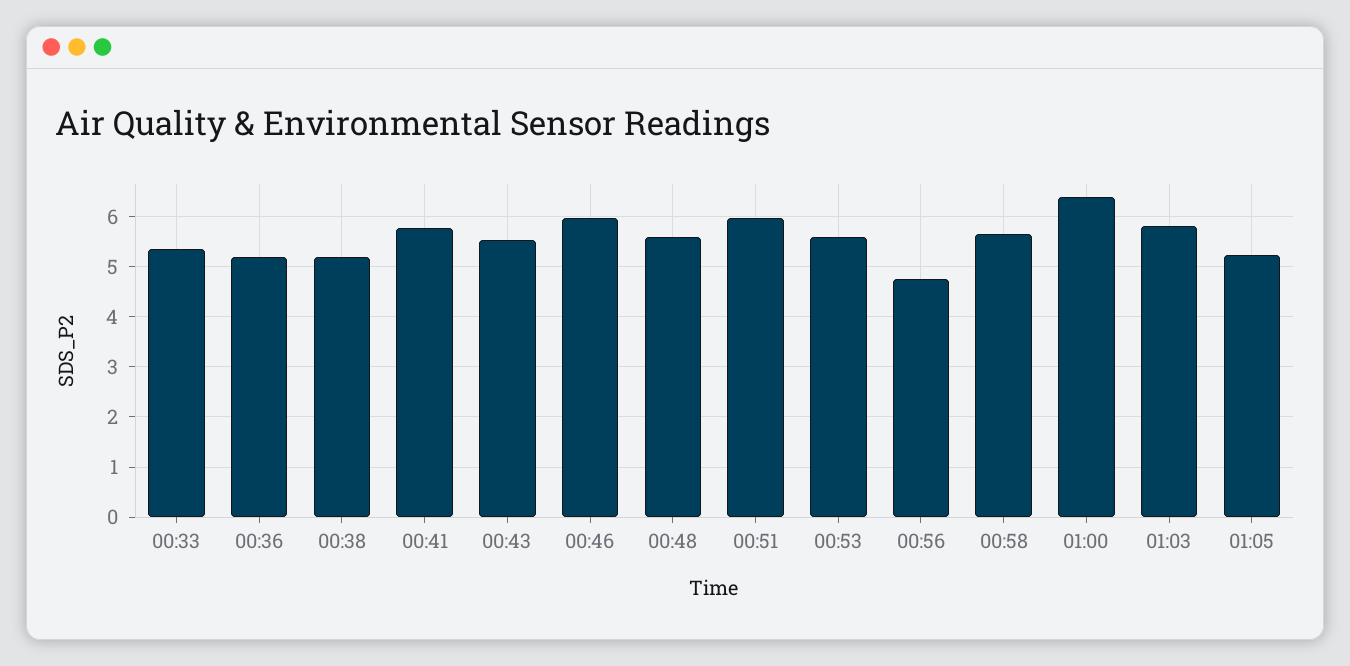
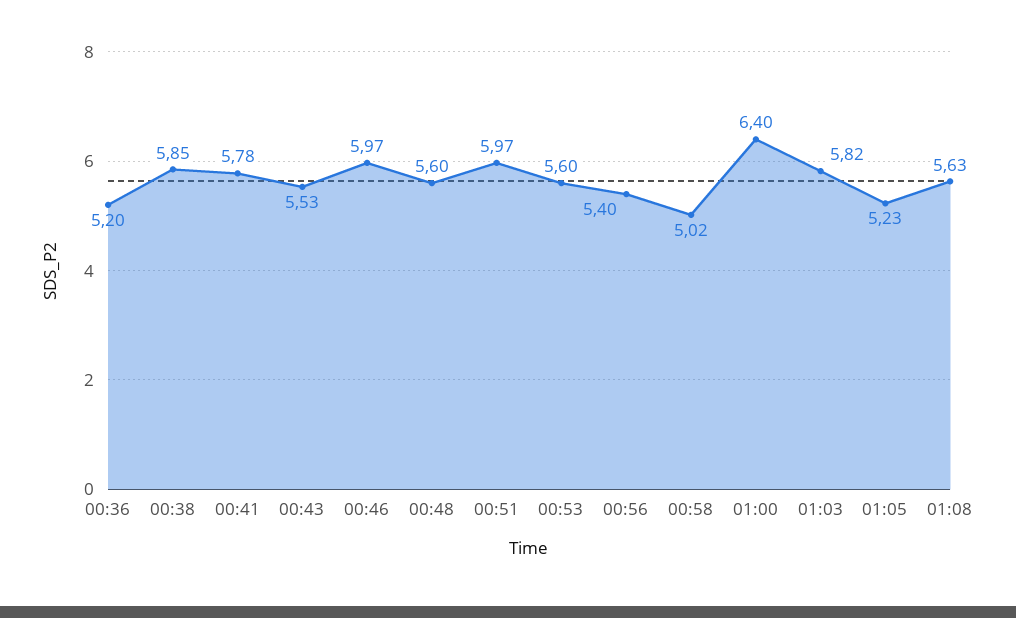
00:33: 5.4 -> none
00:38: 5.2 -> 5.85
00:56: 4.8 -> 5.4
00:58: 5.6 -> 5.02
01:08: none -> 5.63

